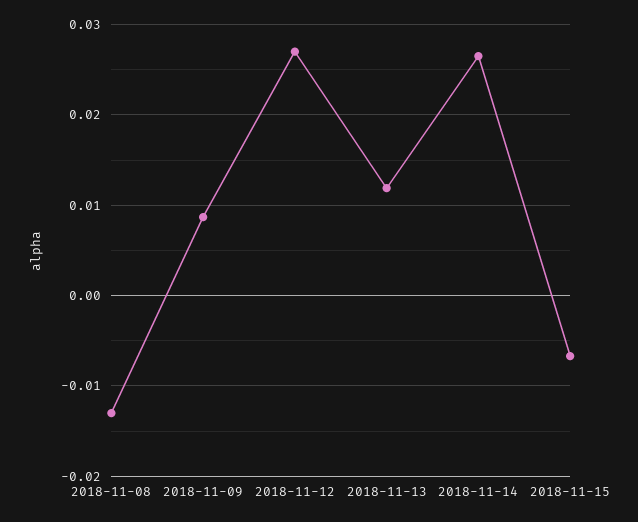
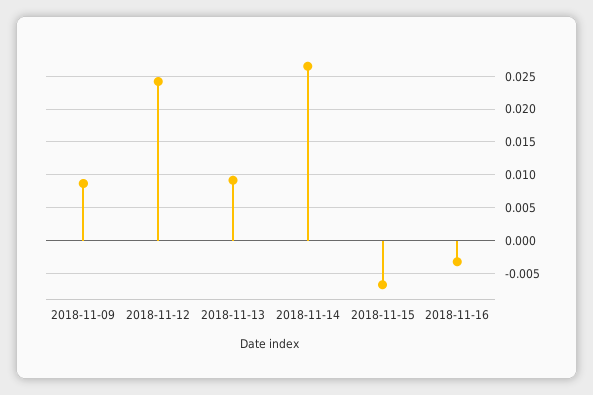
2018-11-08: -0.013 -> none
2018-11-12: 0.027 -> 0.024
2018-11-13: 0.012 -> 0.009
2018-11-16: none -> -0.003

